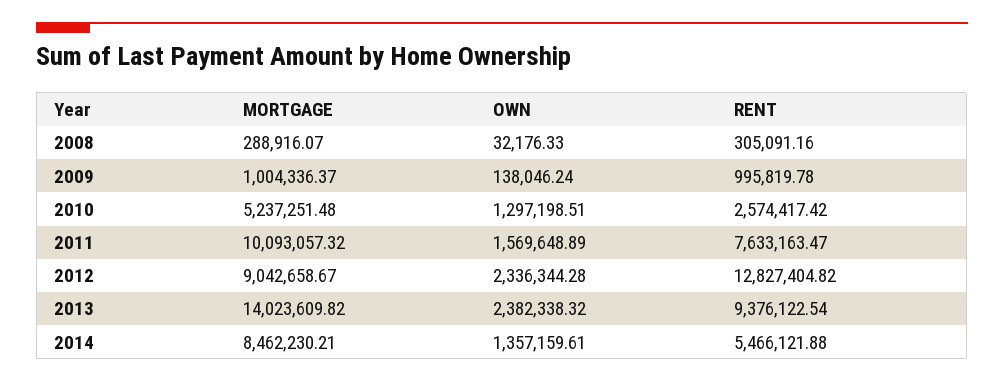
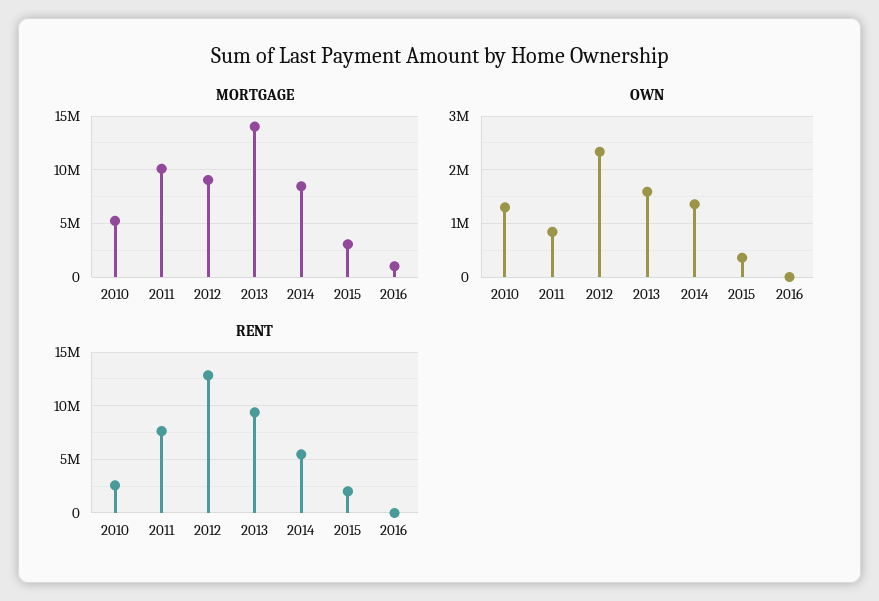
MORTGAGE, 2008: 288916.07 -> none
OWN, 2008: 32176.33 -> none
RENT, 2008: 305091.16 -> none
MORTGAGE, 2009: 1004336.37 -> none
OWN, 2009: 138046.24 -> none
RENT, 2009: 995819.78 -> none
OWN, 2011: 1569648.89 -> 800000
OWN, 2013: 2382338.32 -> 1600000
MORTGAGE, 2015: none -> 3000000
MORTGAGE, 2016: none -> 1000000
OWN, 2015: none -> 400000
OWN, 2016: none -> 0
RENT, 2015: none -> 2000000
RENT, 2016: none -> 0

